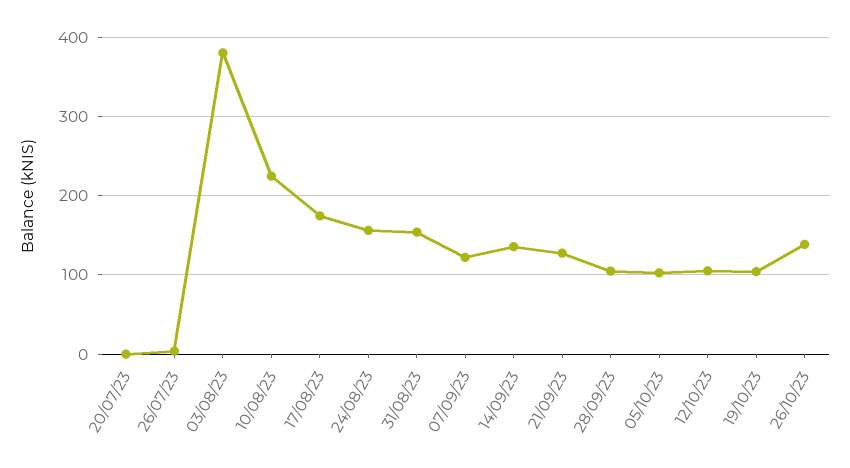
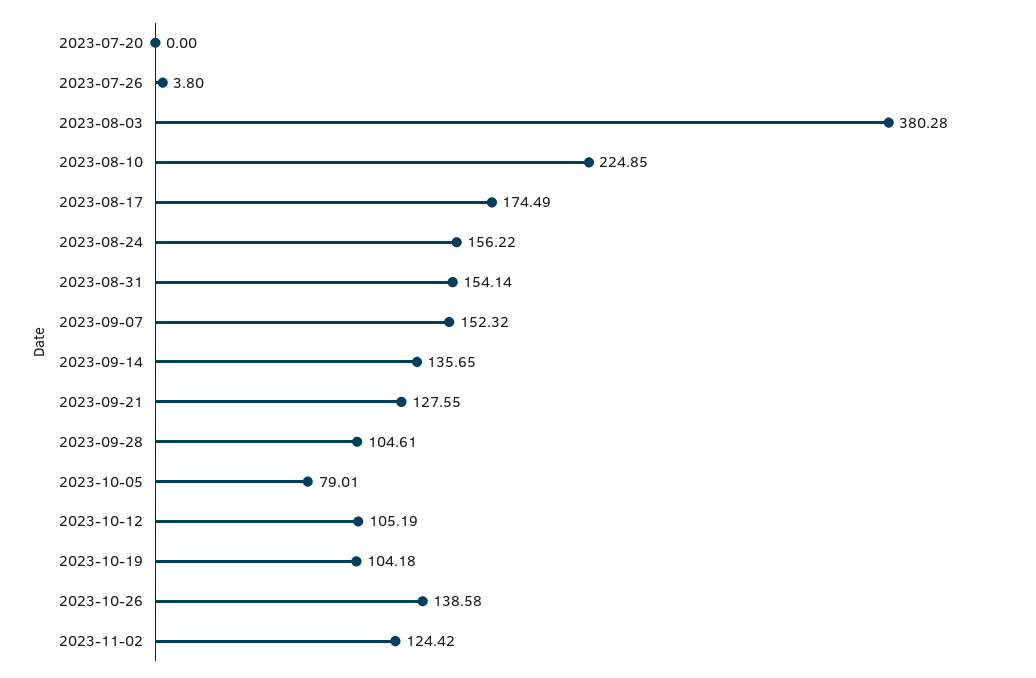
07/09/23: 120 -> 152.32
05/10/23: 100 -> 79.01
2023-11-02: none -> 124.42

